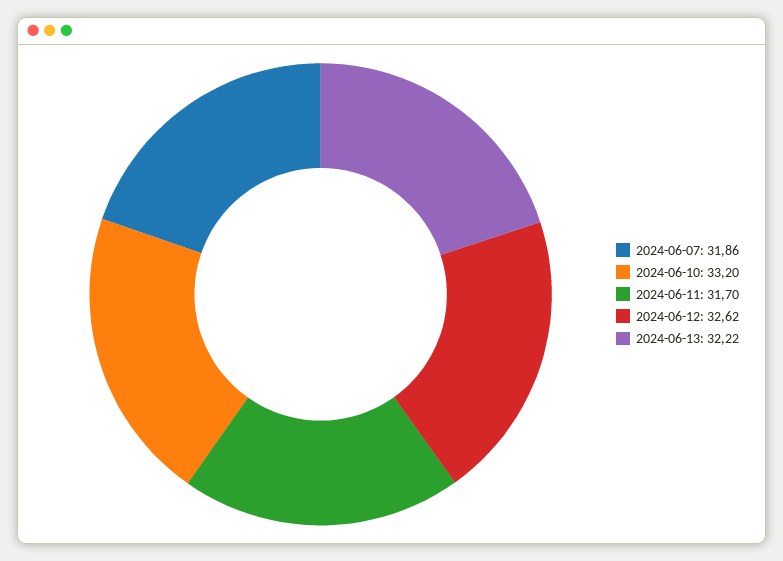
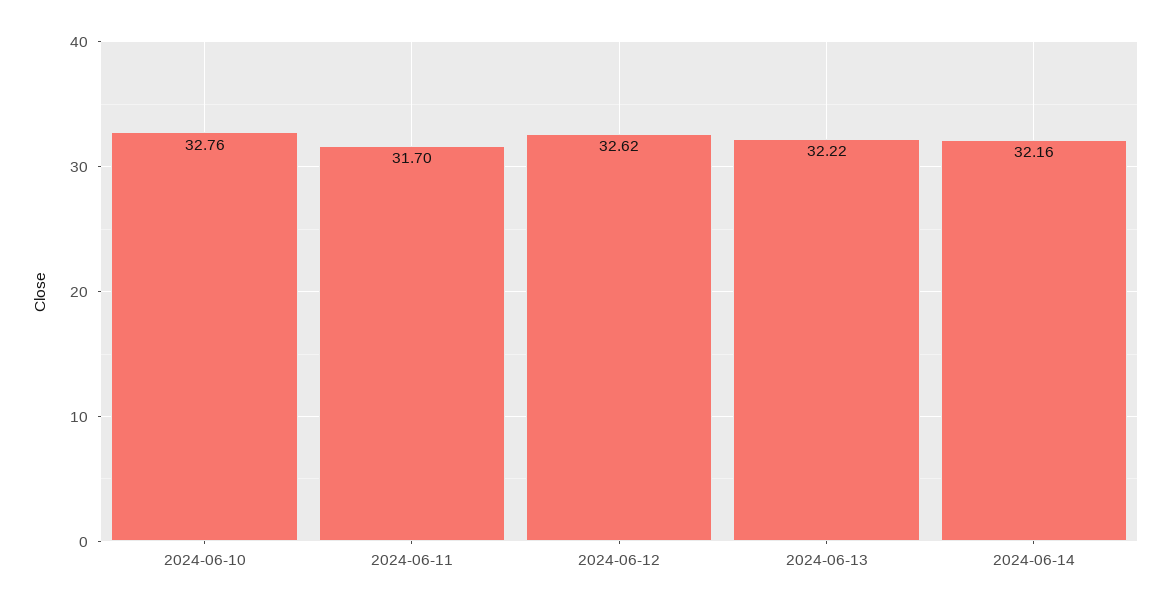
2024-06-07: 31.86 -> none
2024-06-10: 33.2 -> 32.76
2024-06-14: none -> 32.16

